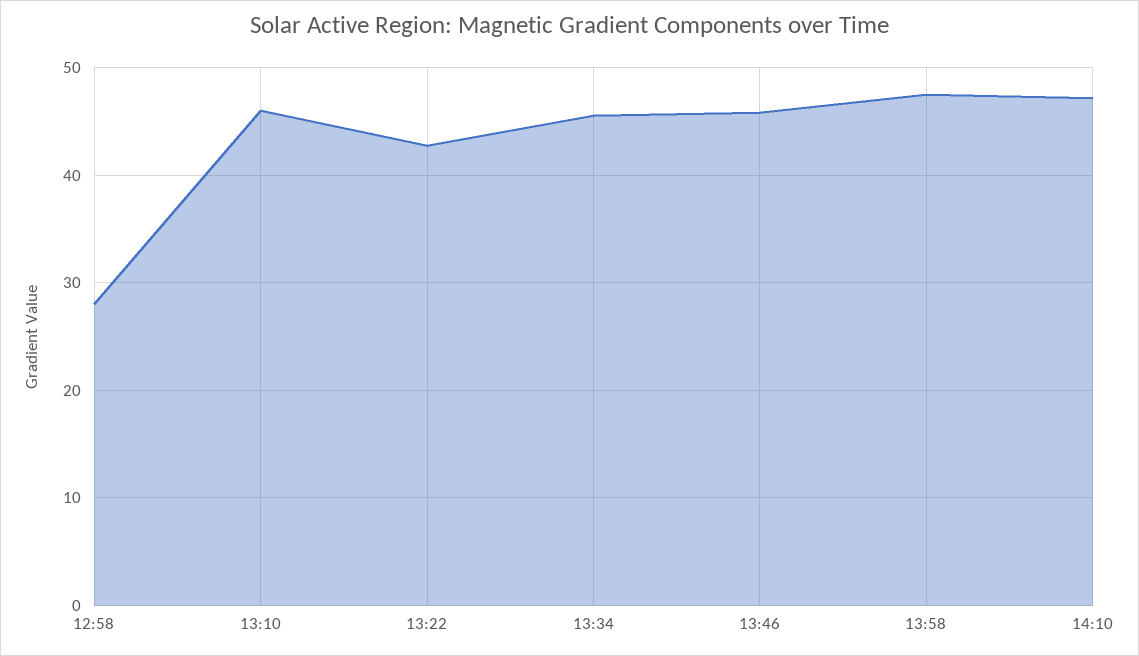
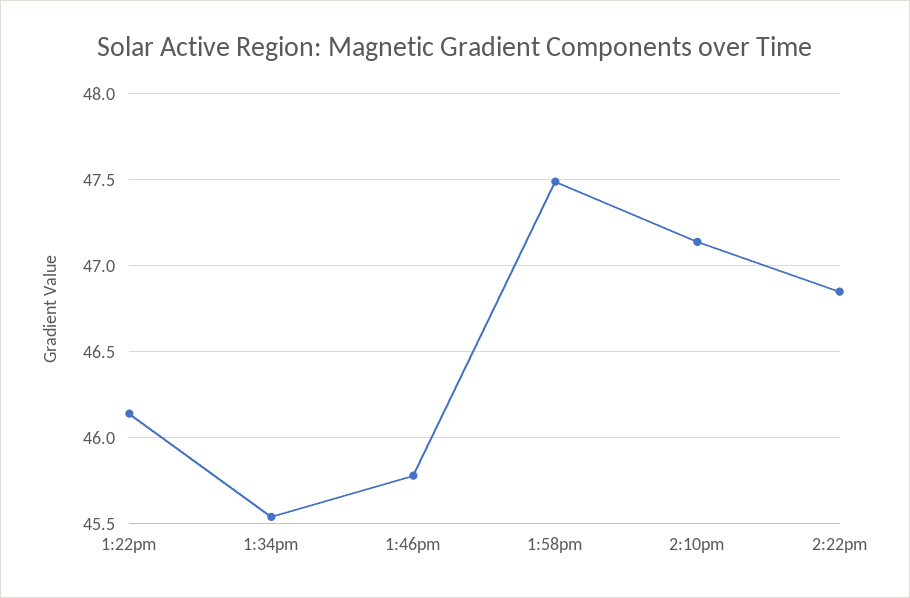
12:58: 28 -> none
13:10: 46 -> none
13:22: 43 -> 46.15
2:22pm: none -> 46.85

